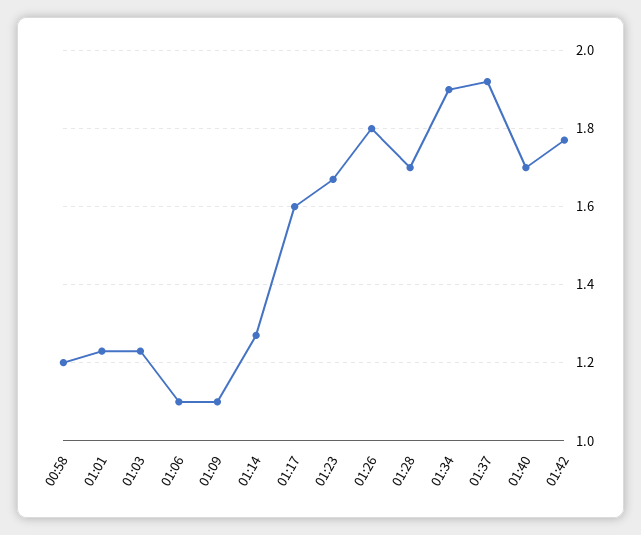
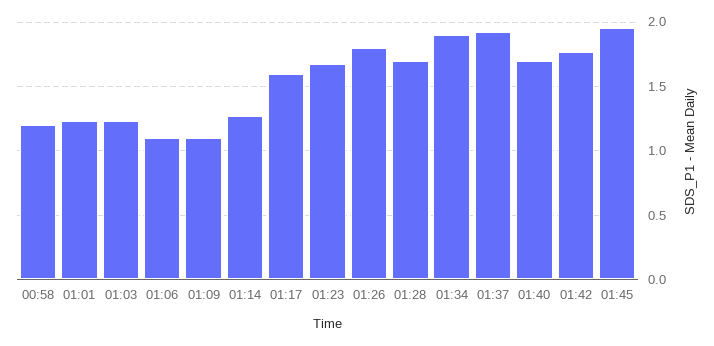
01:45: none -> 1.95

